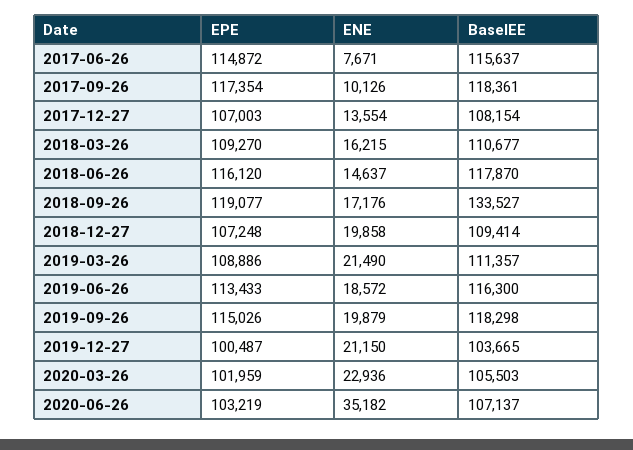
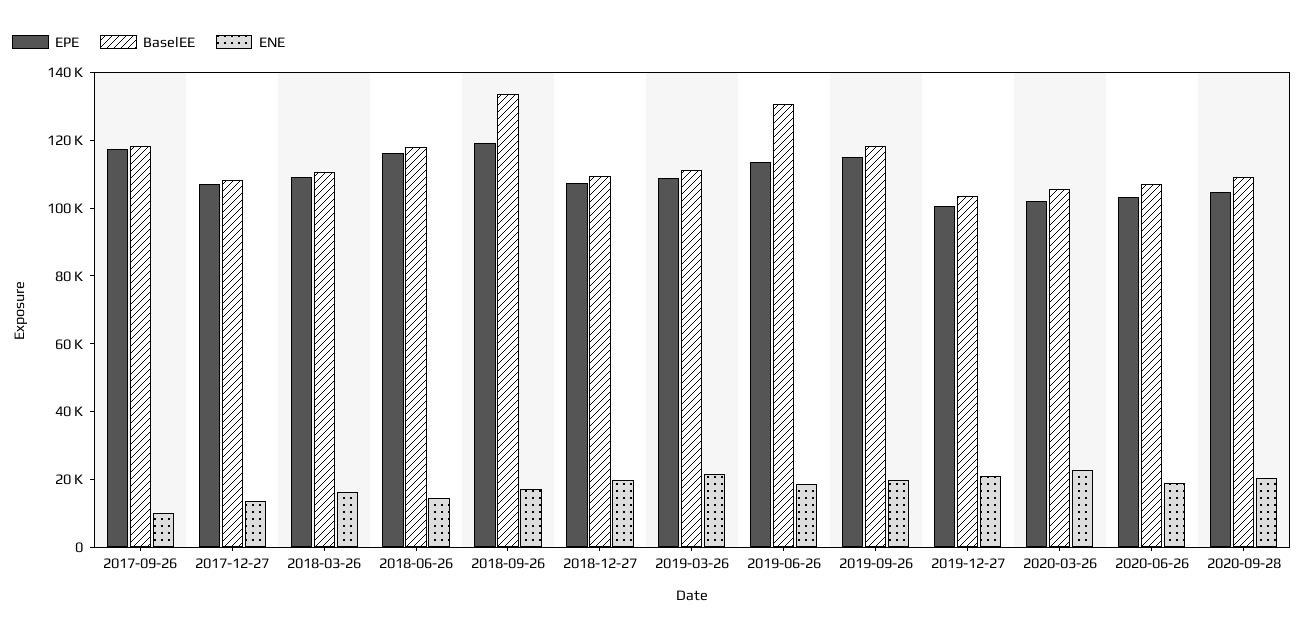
EPE, 2017-06-26: 114872 -> none
ENE, 2017-06-26: 7671 -> none
BaselEE, 2017-06-26: 115637 -> none
BaselEE, 2019-06-26: 116300 -> 130000
ENE, 2020-06-26: 35182 -> 20000
EPE, 2020-09-28: none -> 105000
BaselEE, 2020-09-28: none -> 110000
ENE, 2020-09-28: none -> 20000

